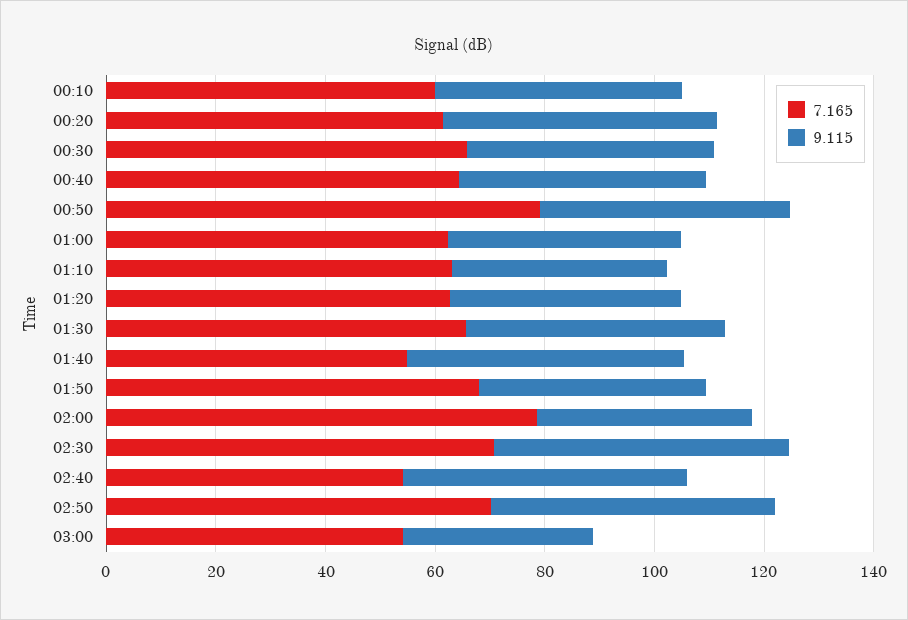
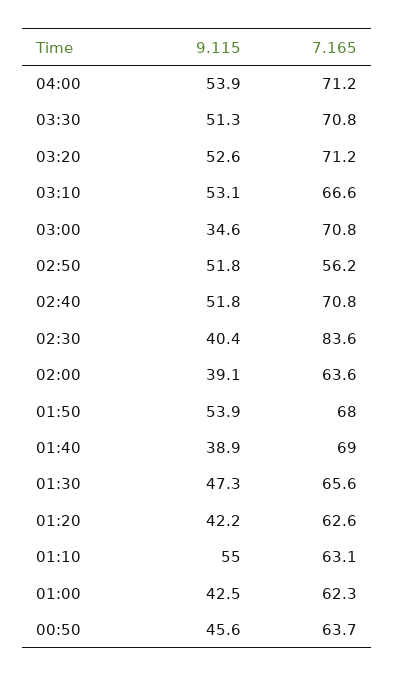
7.165, 00:10: 60 -> none
9.115, 00:10: 45 -> none
7.165, 00:20: 60 -> none
9.115, 00:20: 50 -> none
7.165, 00:30: 65 -> none
9.115, 00:30: 45 -> none
7.165, 00:40: 65 -> none
9.115, 00:40: 45 -> none
7.165, 00:50: 80 -> 63.7
9.115, 01:10: 40 -> 55
7.165, 01:40: 55 -> 69
9.115, 01:40: 50 -> 38.9
9.115, 01:50: 40 -> 53.9
7.165, 02:00: 80 -> 63.6
7.165, 02:30: 70 -> 83.6
9.115, 02:30: 55 -> 40.4
7.165, 02:40: 55 -> 70.8
7.165, 02:50: 70 -> 56.2
7.165, 03:00: 55 -> 70.8
9.115, 04:00: none -> 53.9
7.165, 04:00: none -> 71.2
9.115, 03:30: none -> 51.3
7.165, 03:30: none -> 70.8
9.115, 03:20: none -> 52.6
7.165, 03:20: none -> 71.2
9.115, 03:10: none -> 53.1
7.165, 03:10: none -> 66.6

